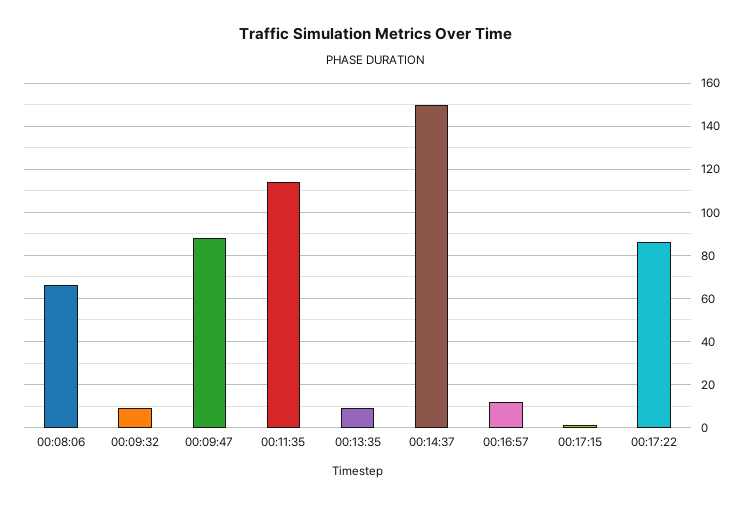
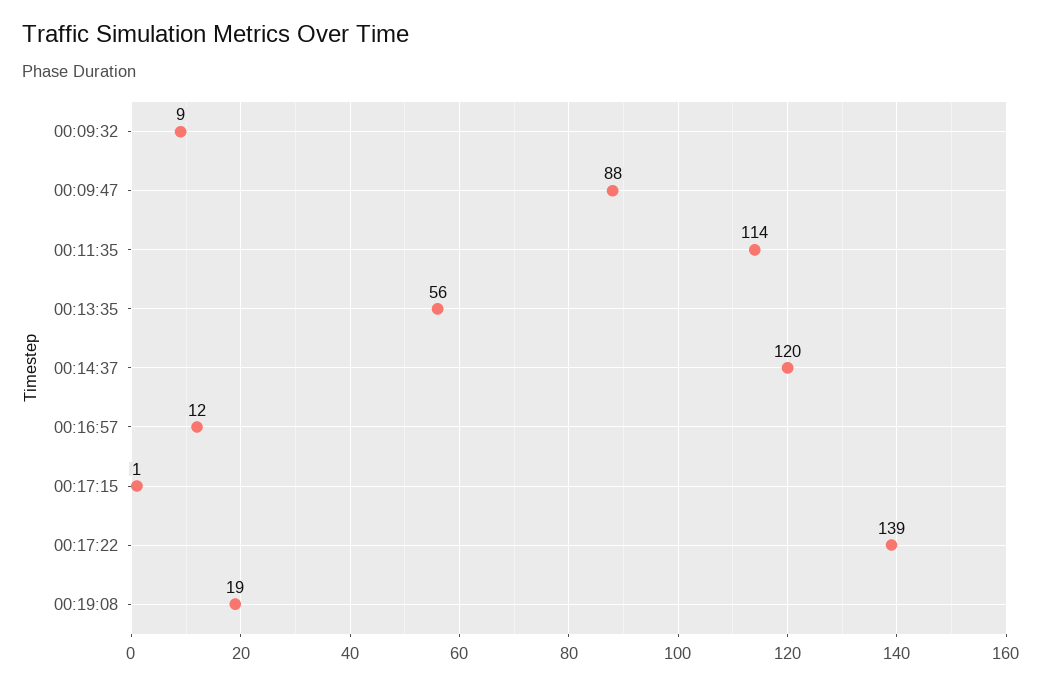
00:08:06: 65 -> none
00:13:35: 10 -> 56
00:14:37: 150 -> 120
00:17:22: 85 -> 139
00:19:08: none -> 19

